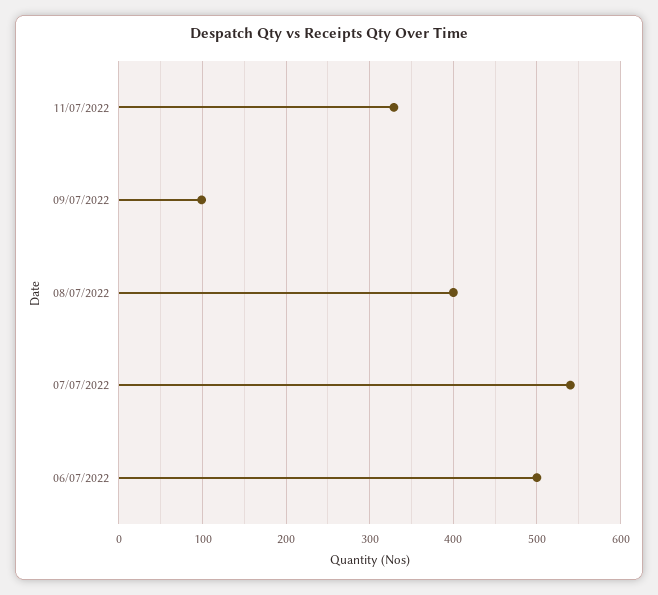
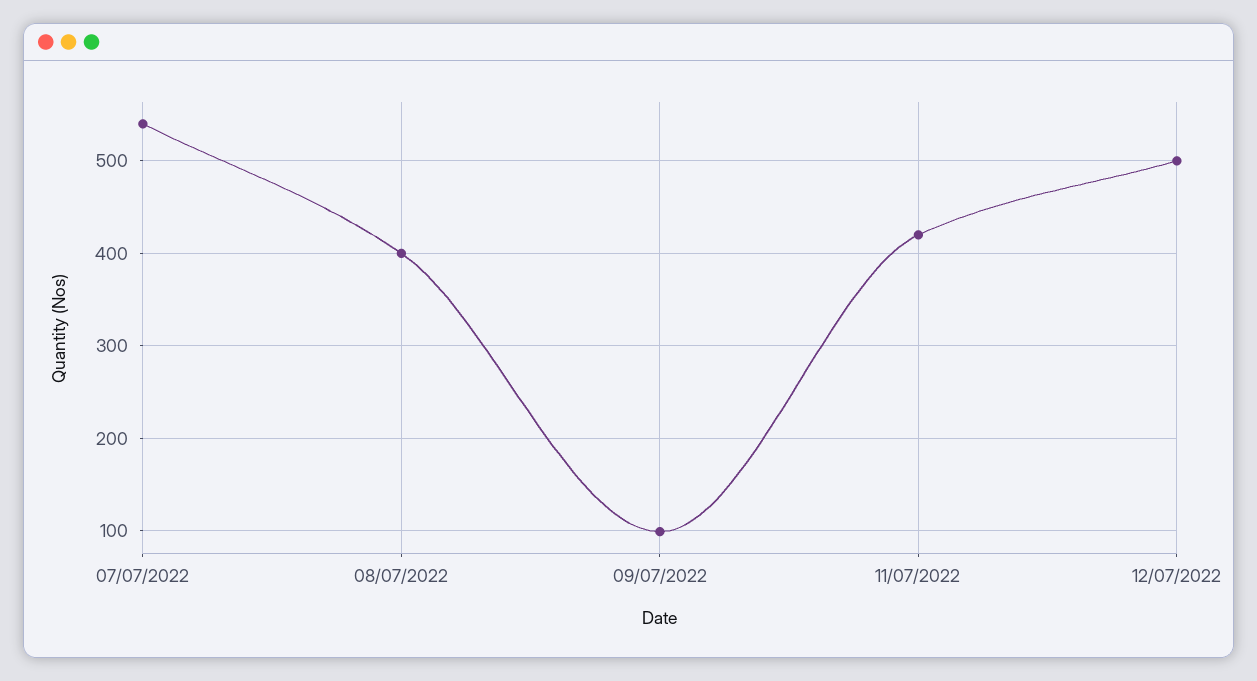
11/07/2022: 330 -> 420
06/07/2022: 500 -> none
12/07/2022: none -> 500

